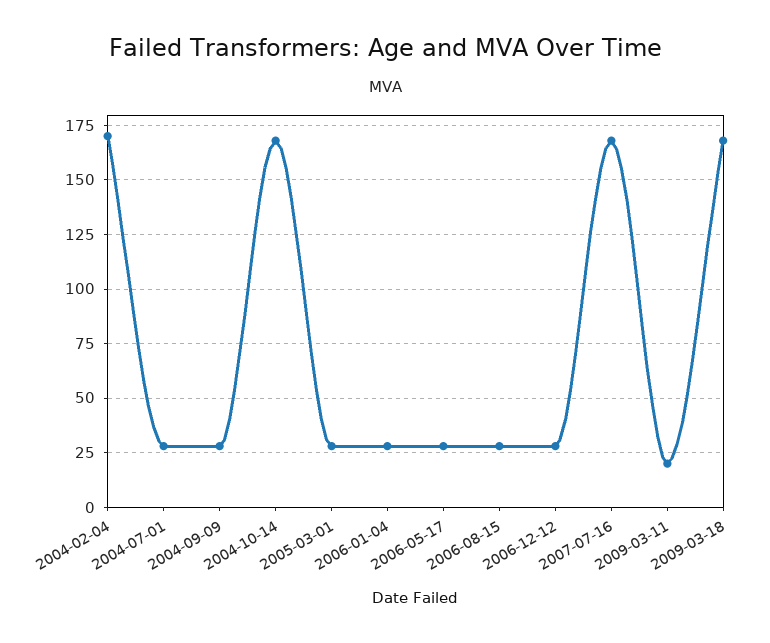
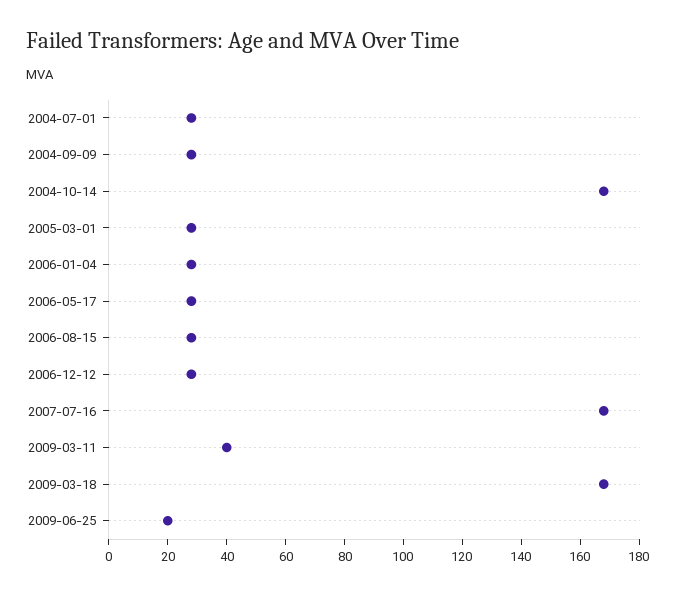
2004-02-04: 170 -> none
2009-03-11: 20 -> 40
2009-06-25: none -> 20

